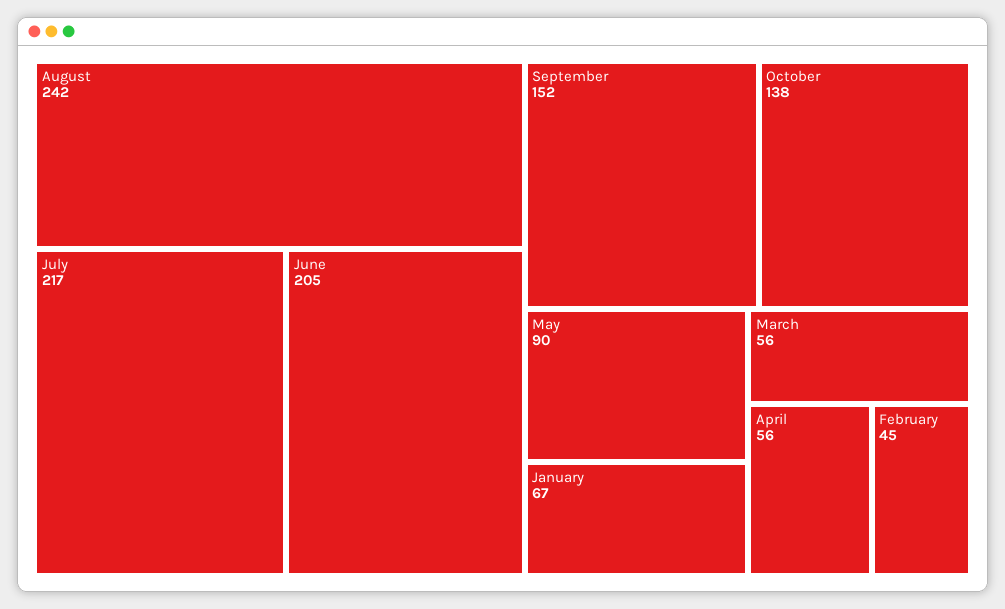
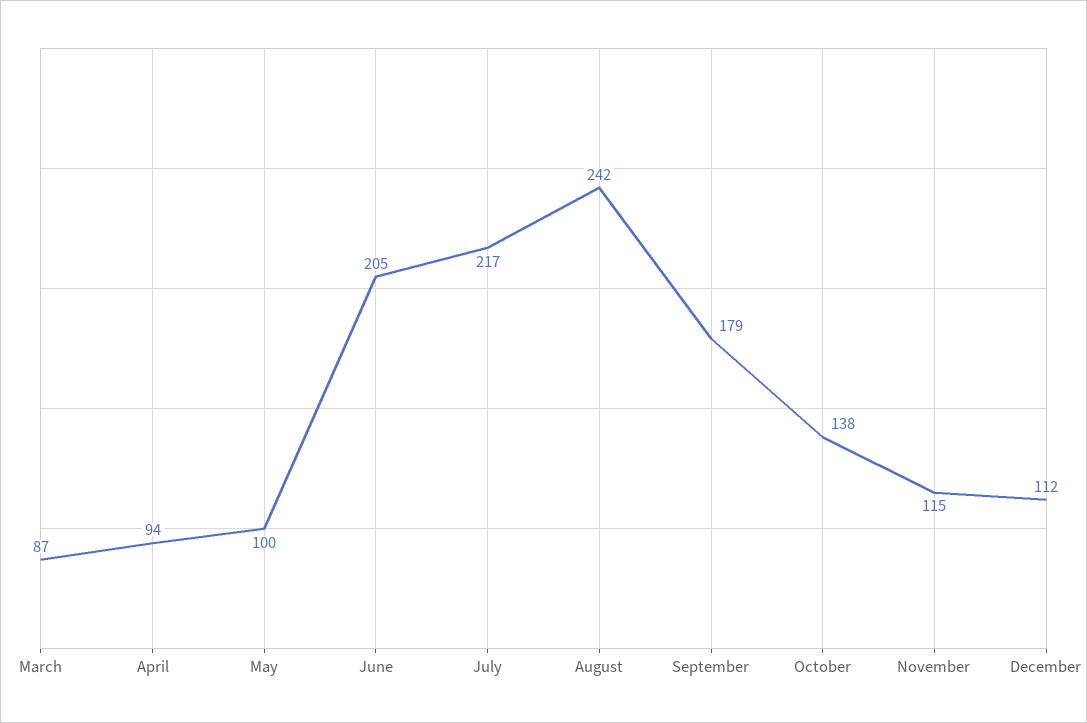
September: 152 -> 179
May: 90 -> 100
January: 67 -> none
March: 56 -> 87
April: 56 -> 94
February: 45 -> none
November: none -> 115
December: none -> 112

